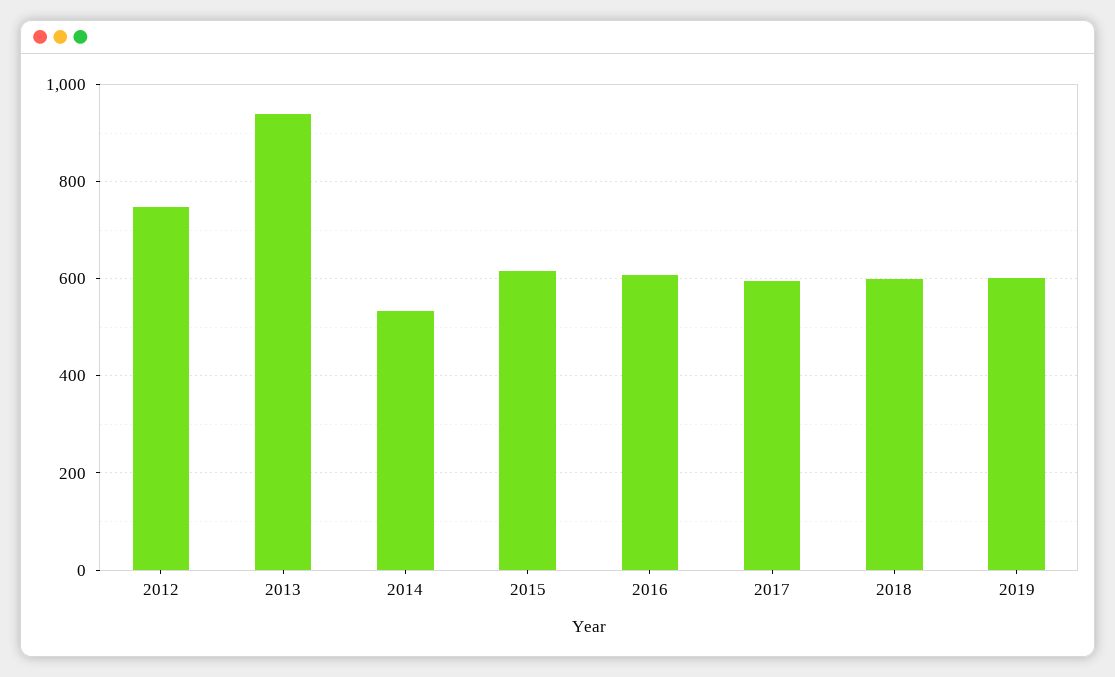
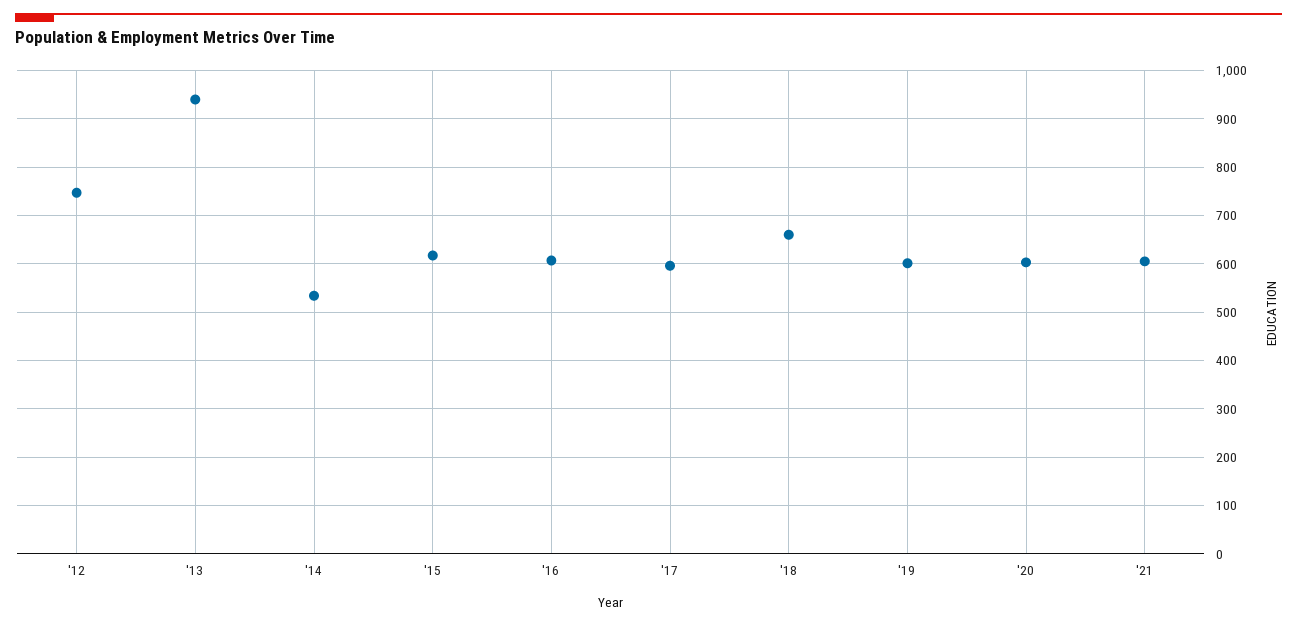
2018: 600 -> 660
'20: none -> 600
'21: none -> 600

